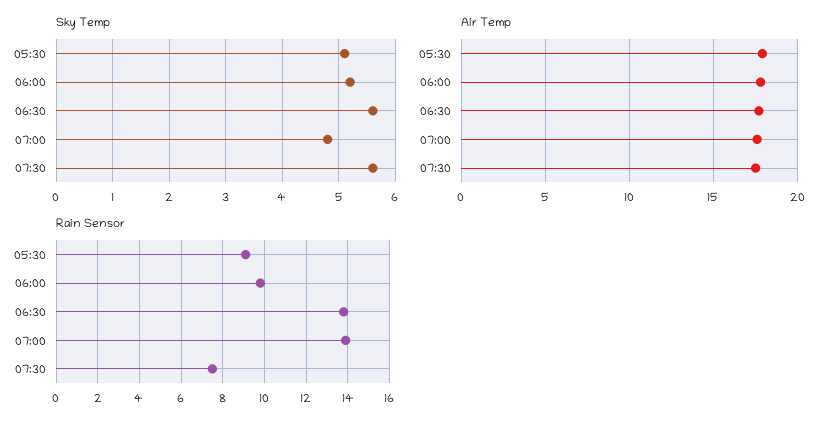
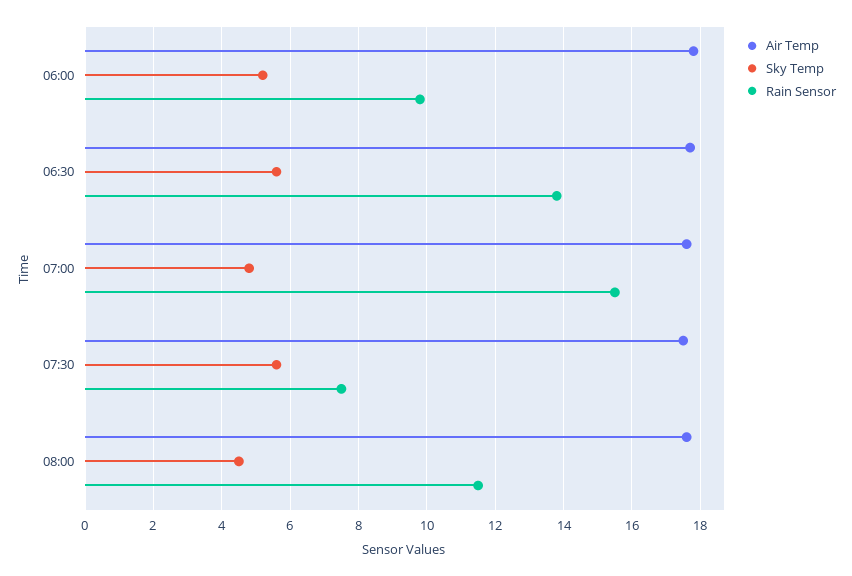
Sky Temp, 05:30: 5 -> none
Air Temp, 05:30: 18 -> none
Rain Sensor, 05:30: 9 -> none
Rain Sensor, 07:00: 14 -> 15.5
Air Temp, 08:00: none -> 17.5
Sky Temp, 08:00: none -> 4.5
Rain Sensor, 08:00: none -> 11.5

